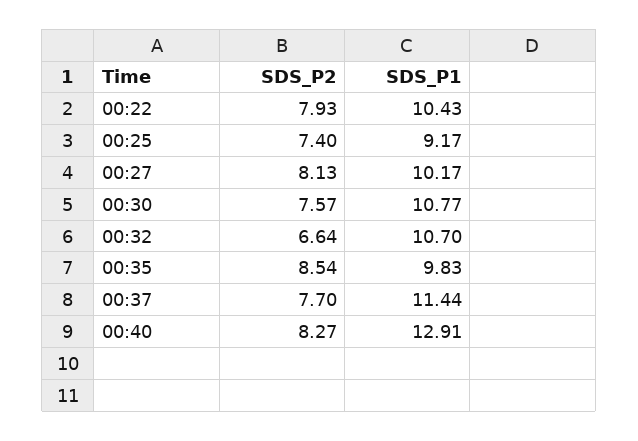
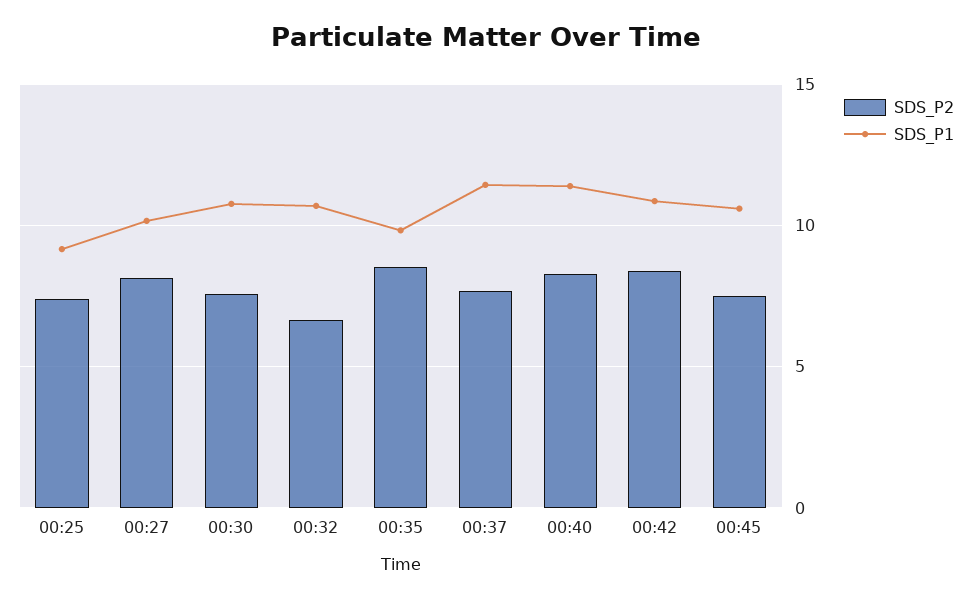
SDS_P2, 00:22: 7.93 -> none
SDS_P1, 00:22: 10.43 -> none
SDS_P1, 00:40: 12.91 -> 11.5
SDS_P2, 00:42: none -> 8.5
SDS_P1, 00:42: none -> 11
SDS_P2, 00:45: none -> 7.5
SDS_P1, 00:45: none -> 10.5

